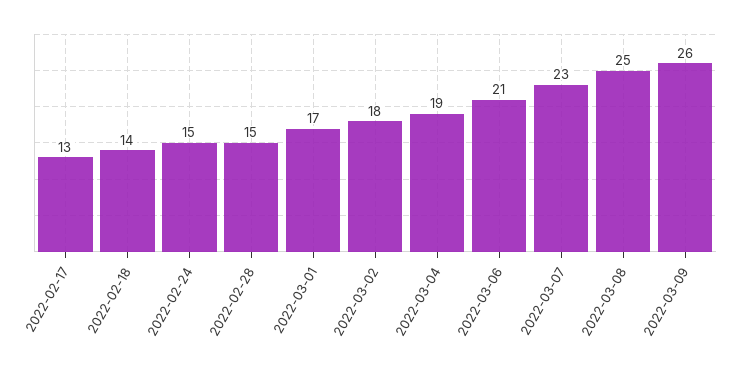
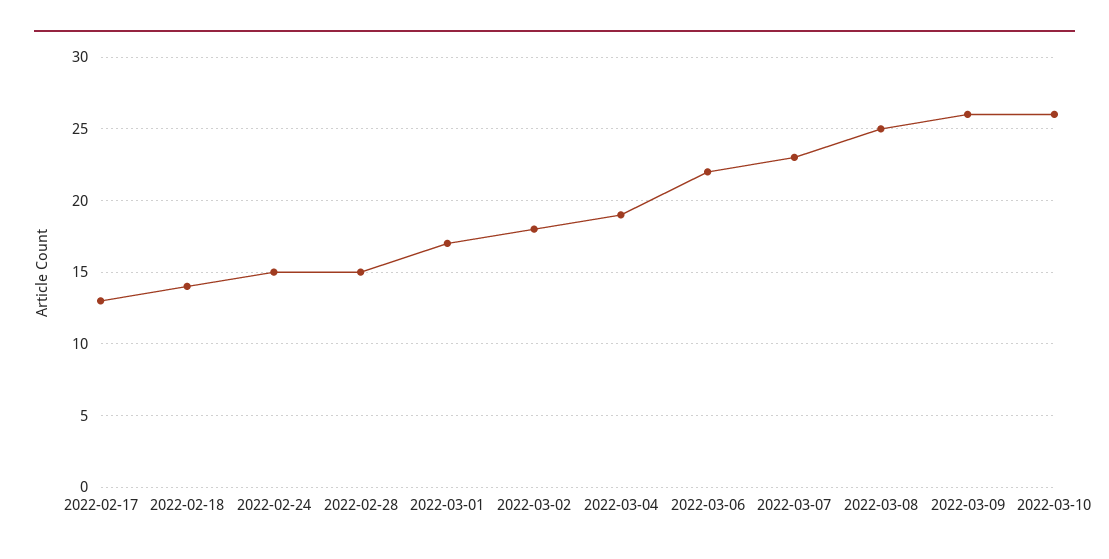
2022-03-06: 21 -> 22
2022-03-10: none -> 26

